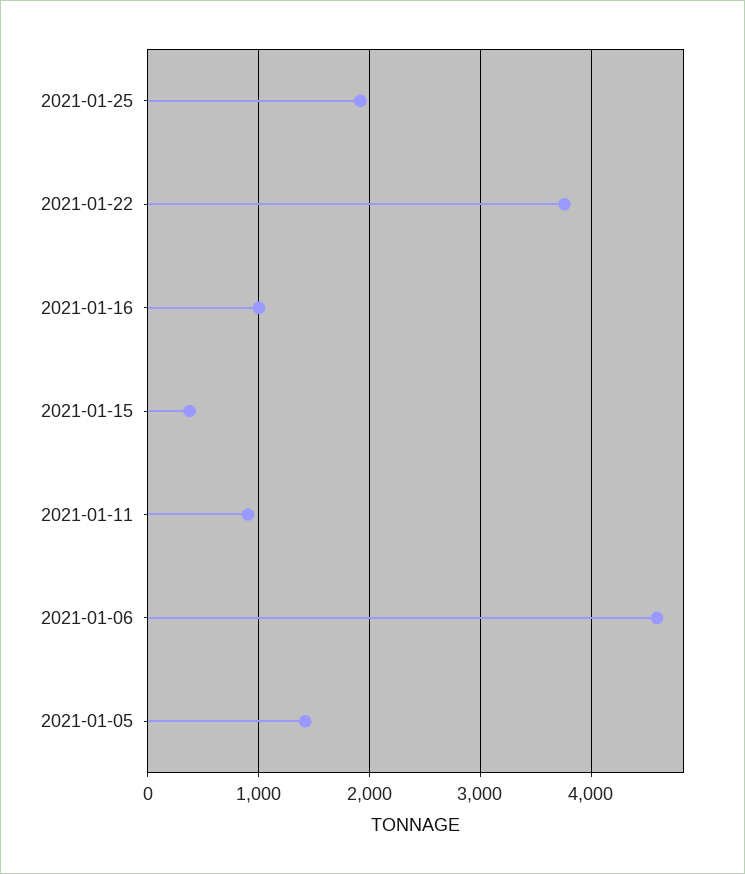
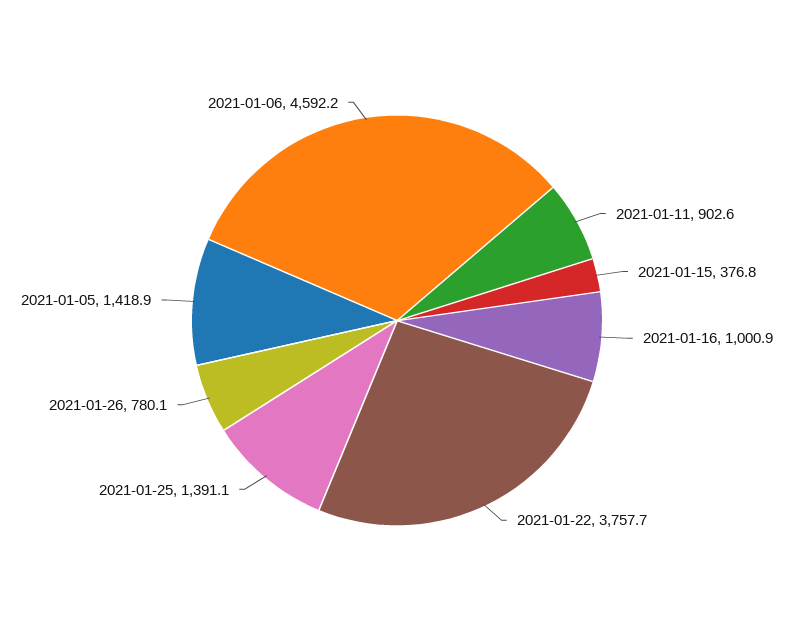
2021-01-25: 1900 -> 1391.1
2021-01-26: none -> 780.1

